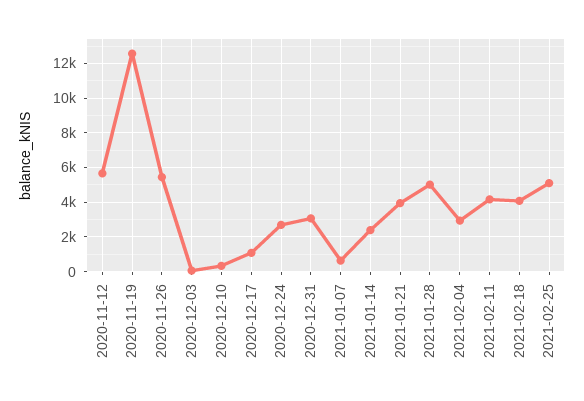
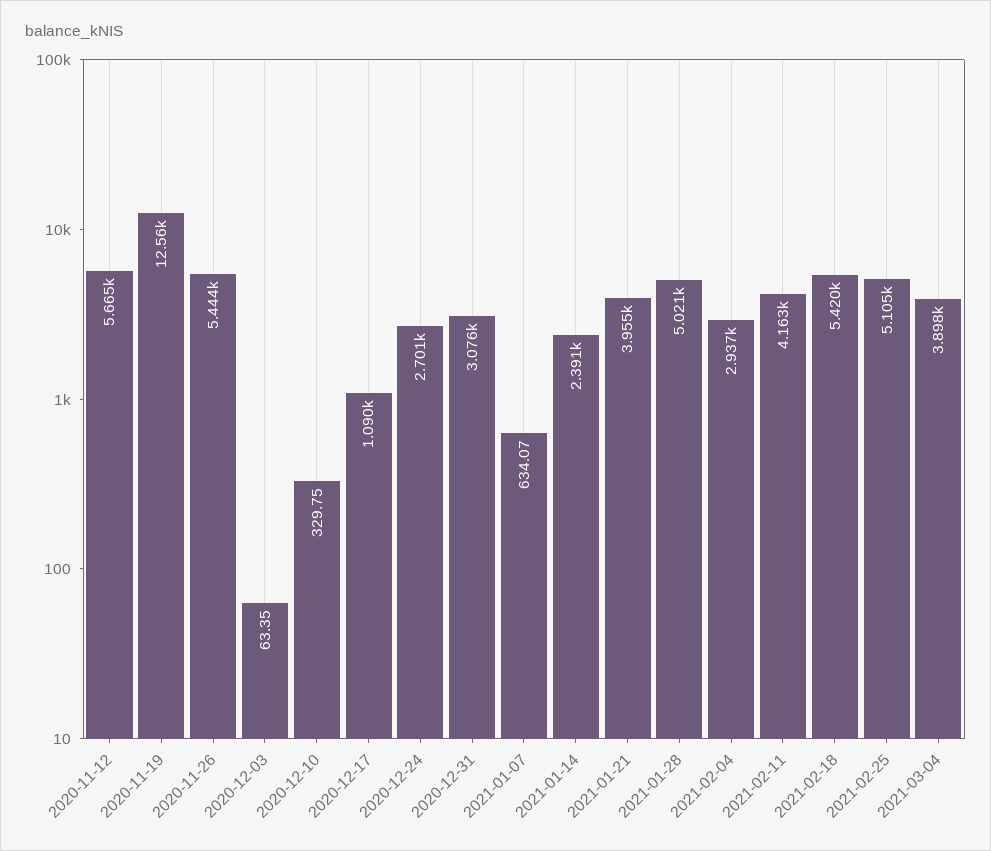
2021-02-18: 4000 -> 5420
2021-03-04: none -> 3898

